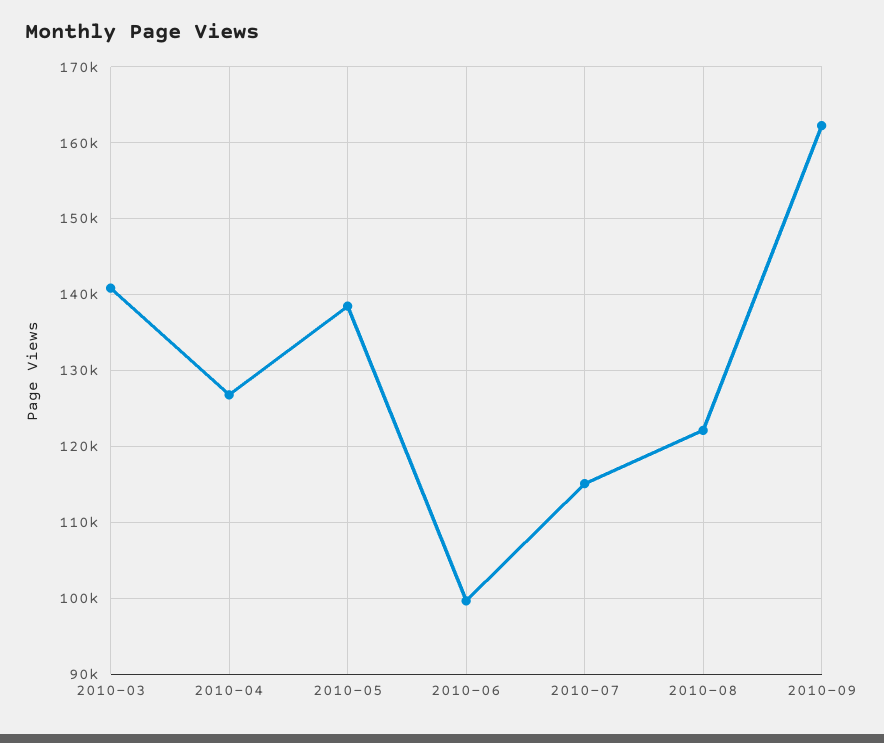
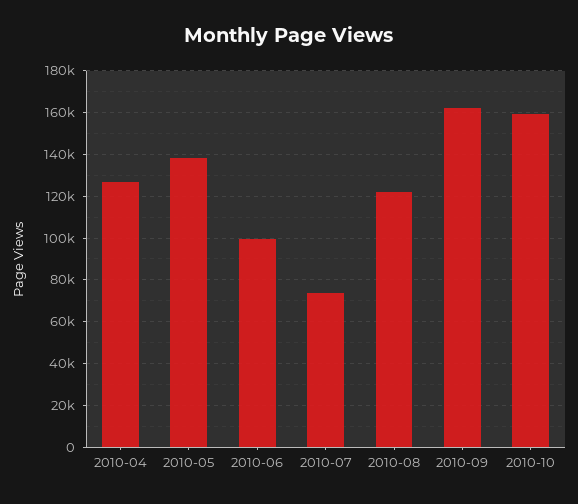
2010-03: 141000 -> none
2010-07: 115000 -> 75000
2010-10: none -> 160000

